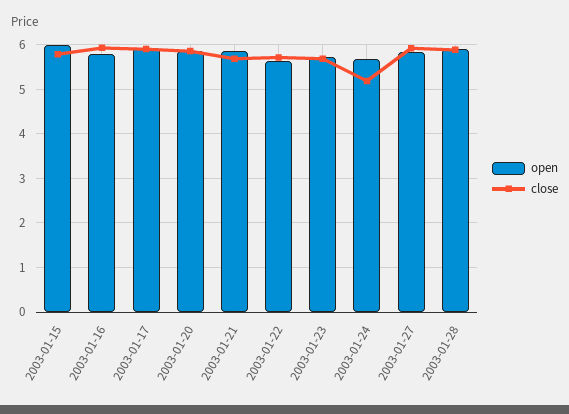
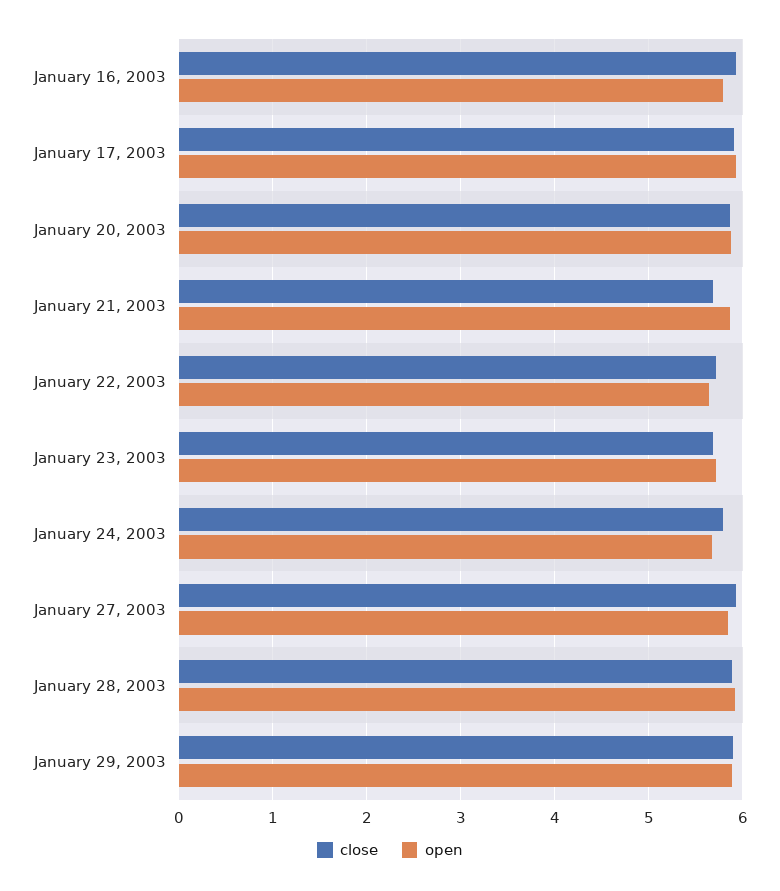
open, 2003-01-15: 6 -> none
close, 2003-01-15: 5.8 -> none
close, 2003-01-24: 5.2 -> 5.8
close, January 29, 2003: none -> 5.9
open, January 29, 2003: none -> 5.9

